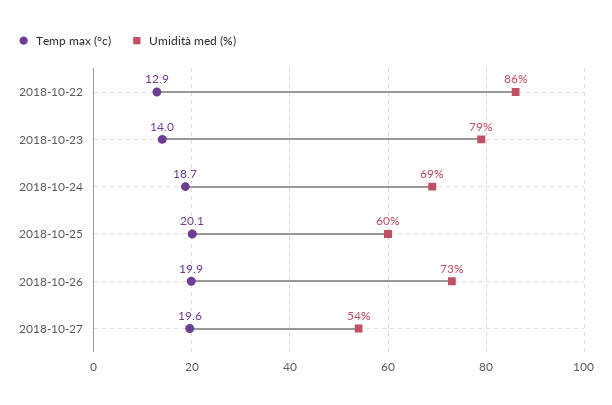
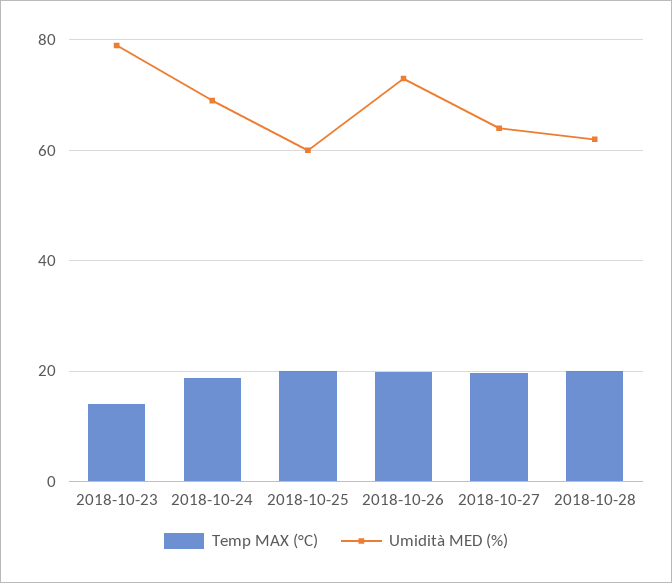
Temp max (°c), 2018-10-22: 12.9 -> none
Umidità med (%), 2018-10-22: 86 -> none
Umidità med (%), 2018-10-27: 54 -> 64
Temp max (°c), 2018-10-28: none -> 20
Umidità med (%), 2018-10-28: none -> 62

